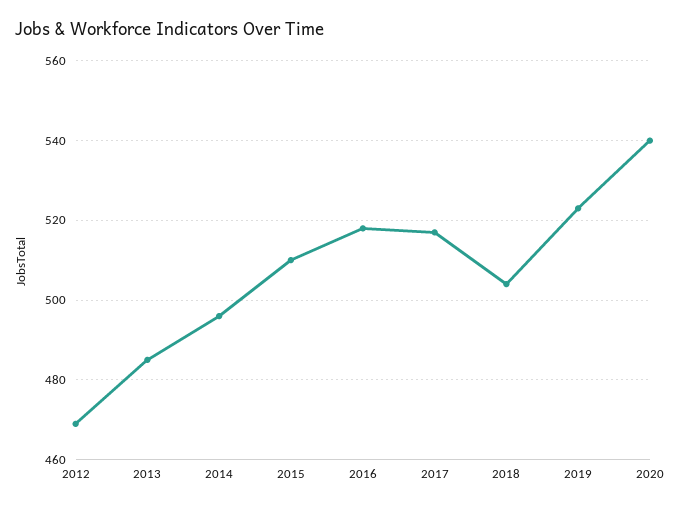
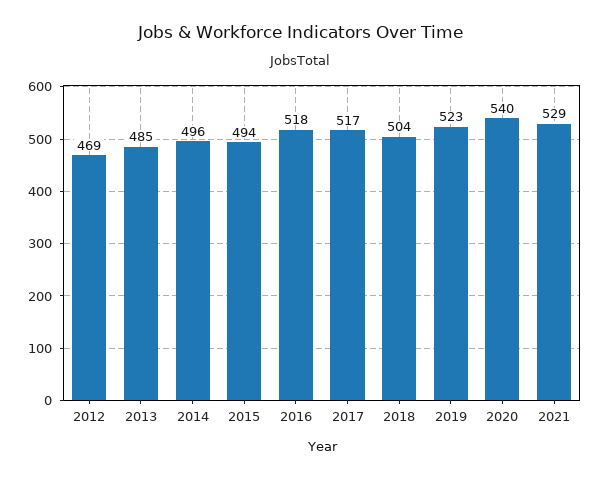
2015: 510 -> 494
2021: none -> 529

